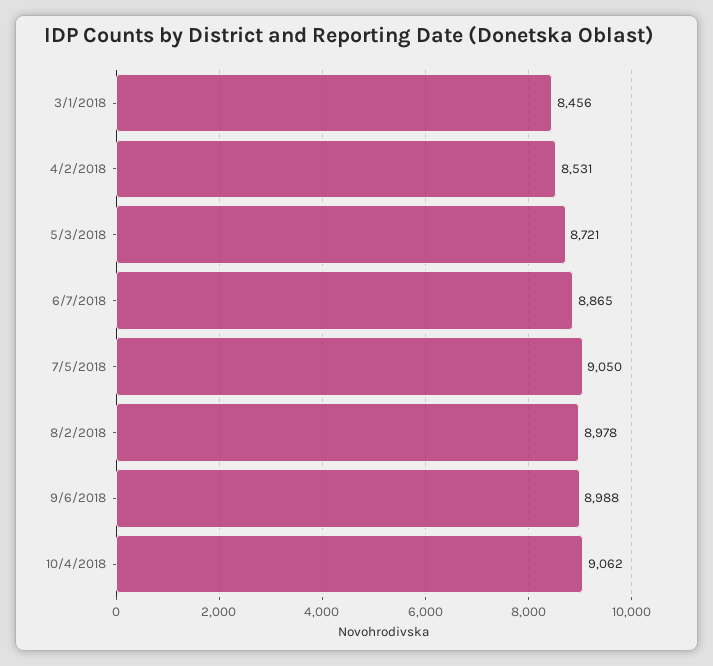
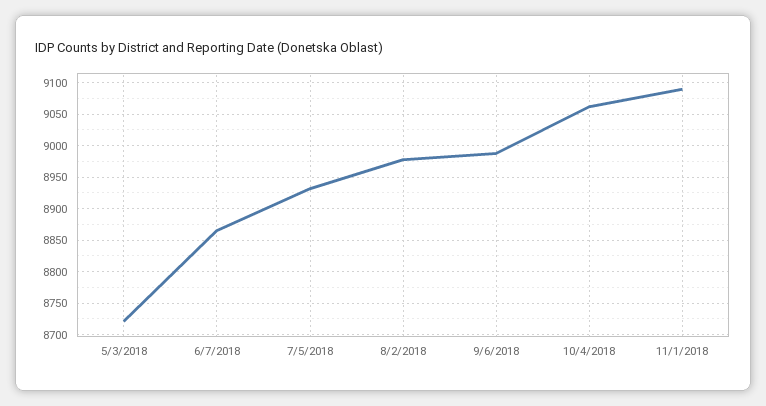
3/1/2018: 8456 -> none
4/2/2018: 8531 -> none
7/5/2018: 9050 -> 8930
11/1/2018: none -> 9090

